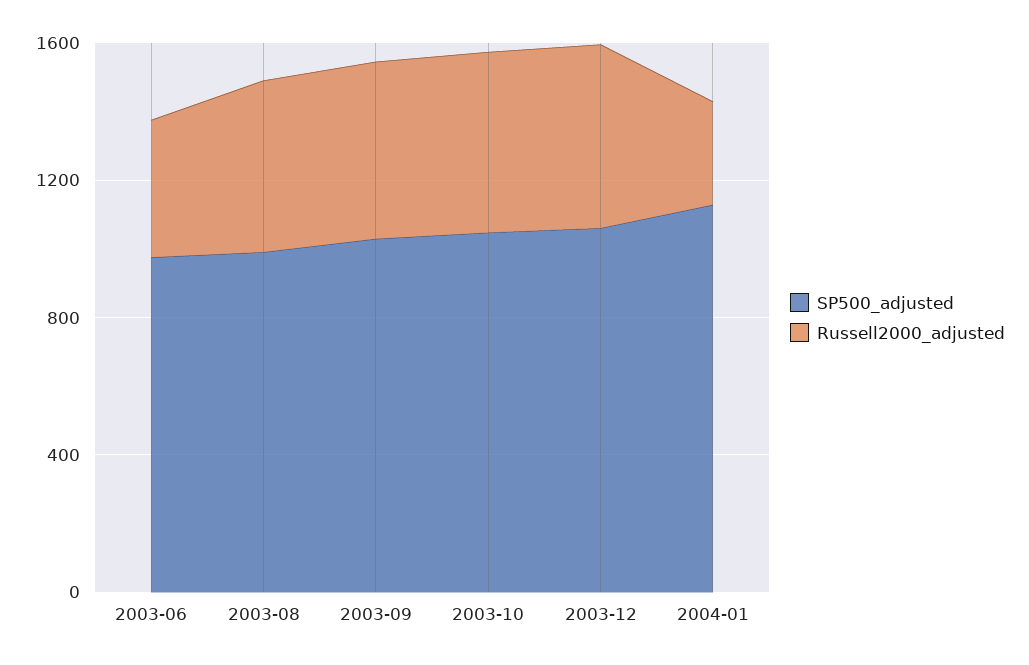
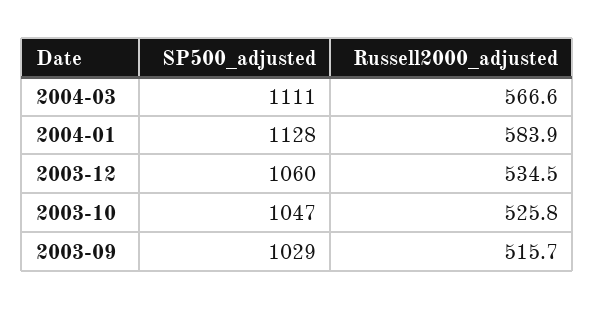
SP500_adjusted, 2003-06: 1000 -> none
Russell2000_adjusted, 2003-06: 400 -> none
SP500_adjusted, 2003-08: 1000 -> none
Russell2000_adjusted, 2003-08: 500 -> none
Russell2000_adjusted, 2004-01: 300 -> 583.9
SP500_adjusted, 2004-03: none -> 1111
Russell2000_adjusted, 2004-03: none -> 566.6

